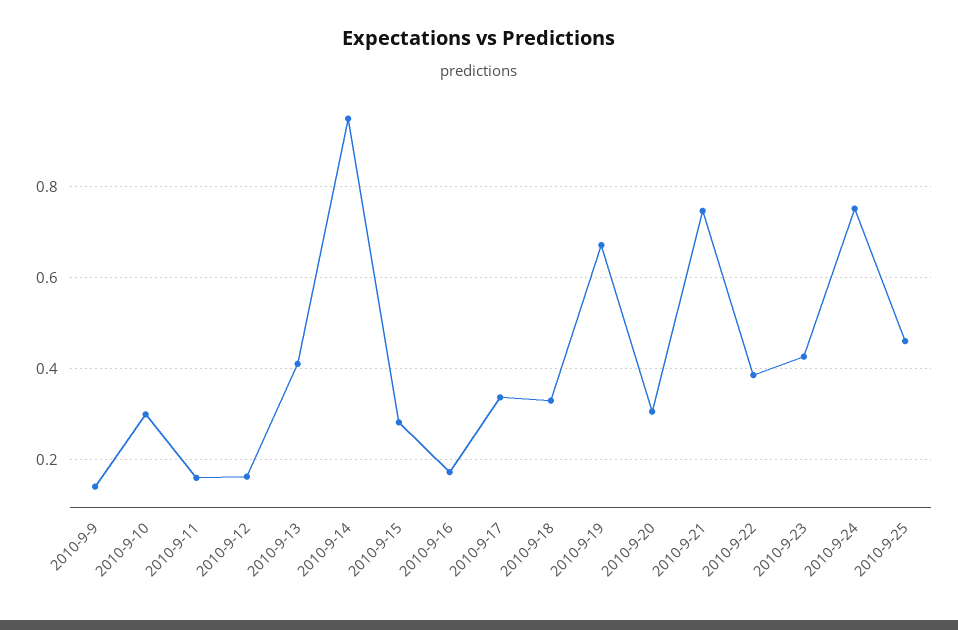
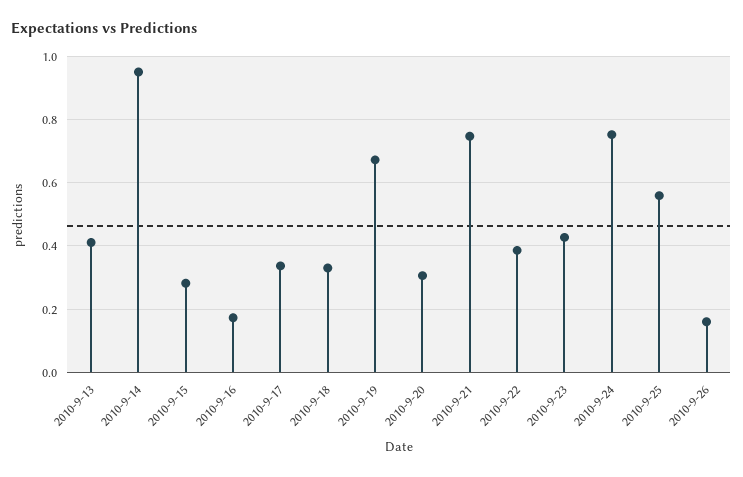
2010-9-9: 0.14 -> none
2010-9-10: 0.3 -> none
2010-9-11: 0.16 -> none
2010-9-12: 0.16 -> none
2010-9-25: 0.46 -> 0.56
2010-9-26: none -> 0.16

